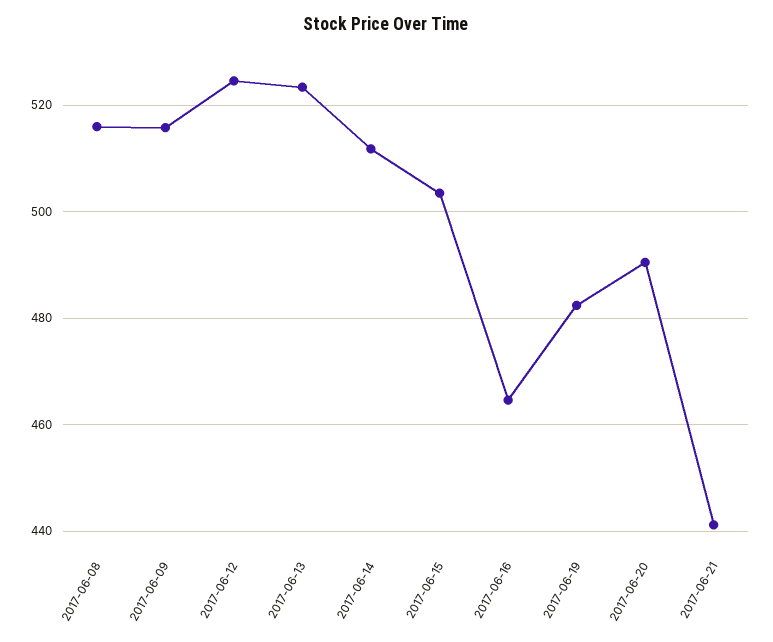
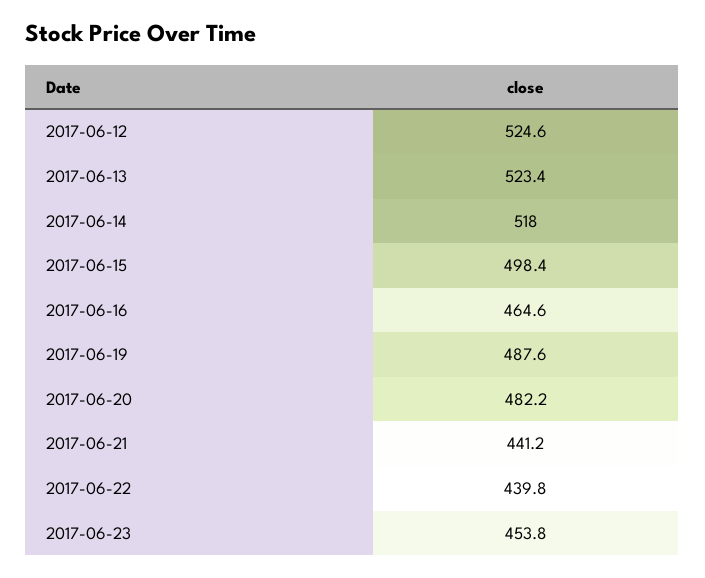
2017-06-08: 516 -> none
2017-06-09: 516 -> none
2017-06-14: 512 -> 518
2017-06-15: 504 -> 498.4
2017-06-19: 482 -> 487.6
2017-06-20: 490 -> 482.2
2017-06-22: none -> 439.8
2017-06-23: none -> 453.8

